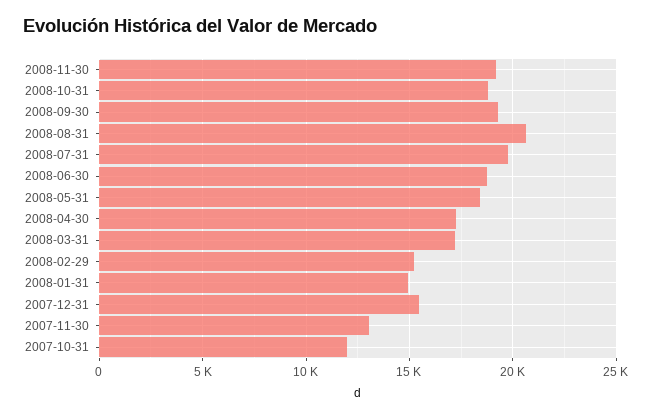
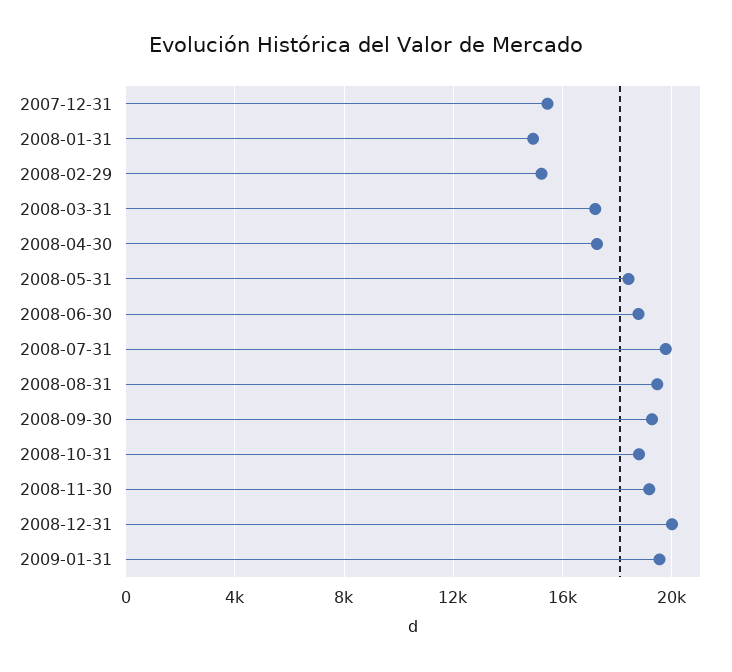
2008-08-31: 20500 -> 19500
2007-11-30: 13000 -> none
2007-10-31: 12000 -> none
2008-12-31: none -> 20000
2009-01-31: none -> 19500

